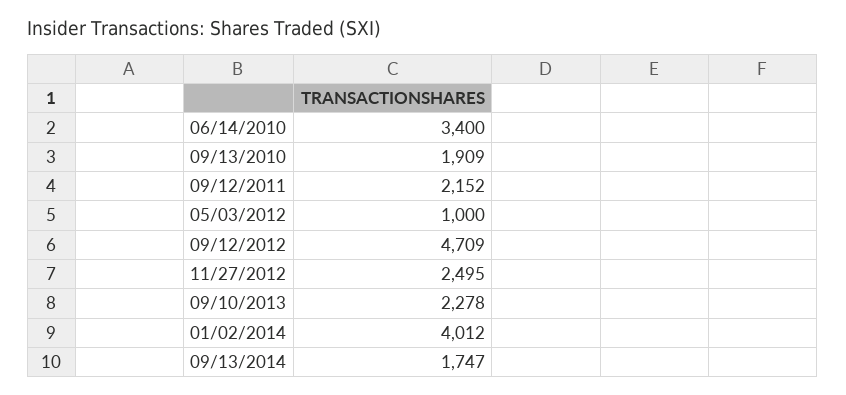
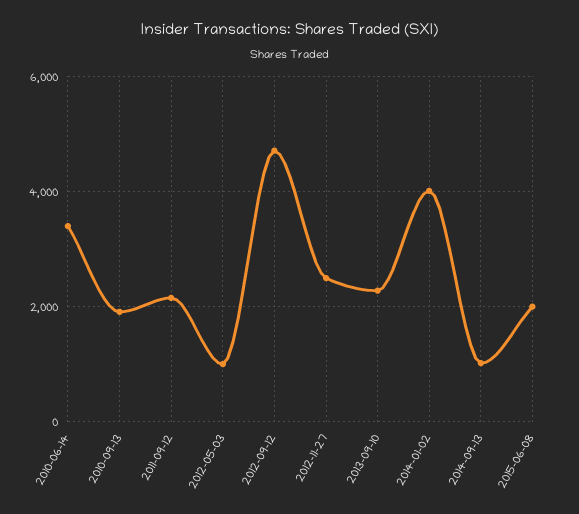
09/13/2014: 1747 -> 1000
2015-06-08: none -> 2000

